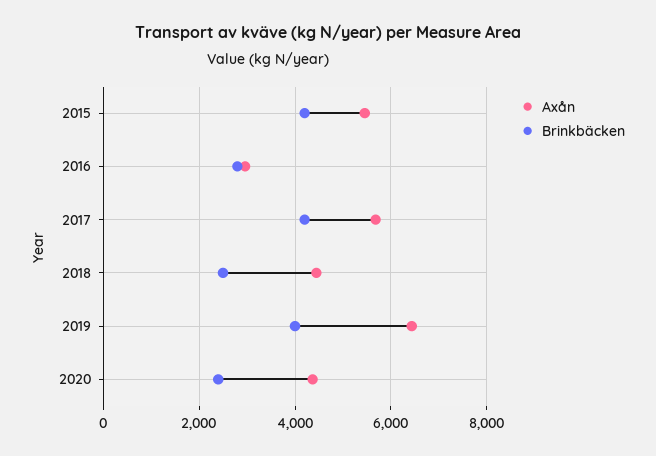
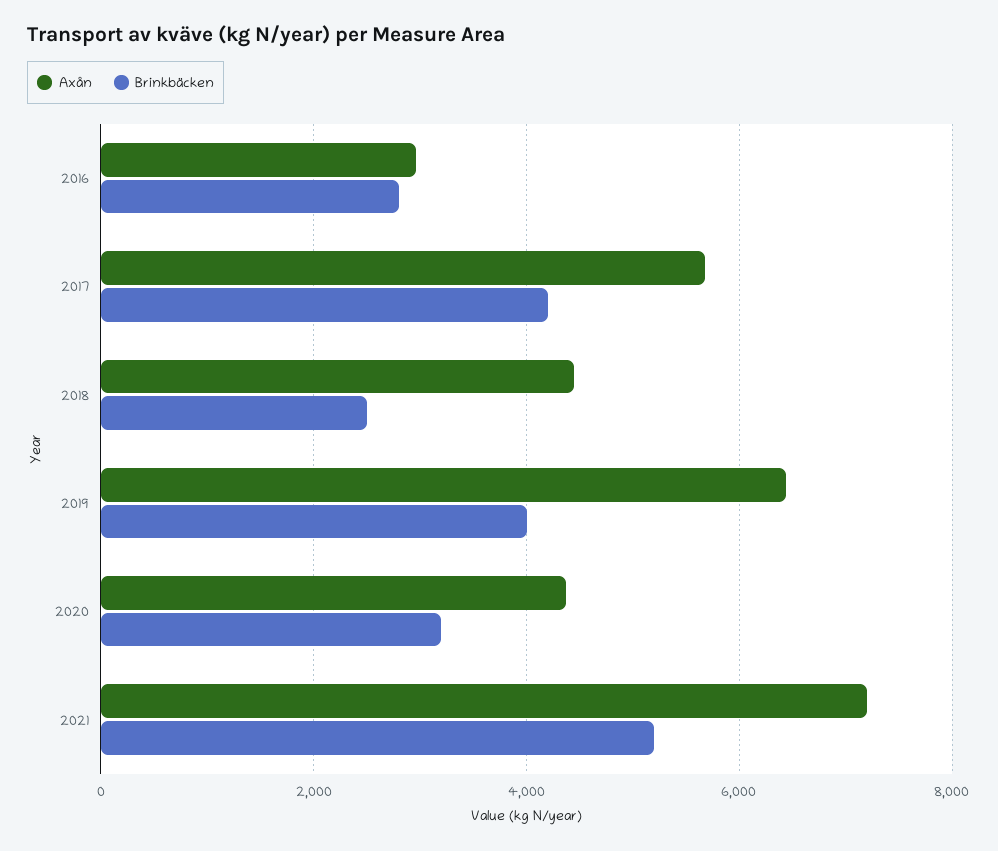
Axån, 2015: 5400 -> none
Brinkbäcken, 2015: 4200 -> none
Brinkbäcken, 2020: 2400 -> 3200
Axån, 2021: none -> 7200
Brinkbäcken, 2021: none -> 5200

